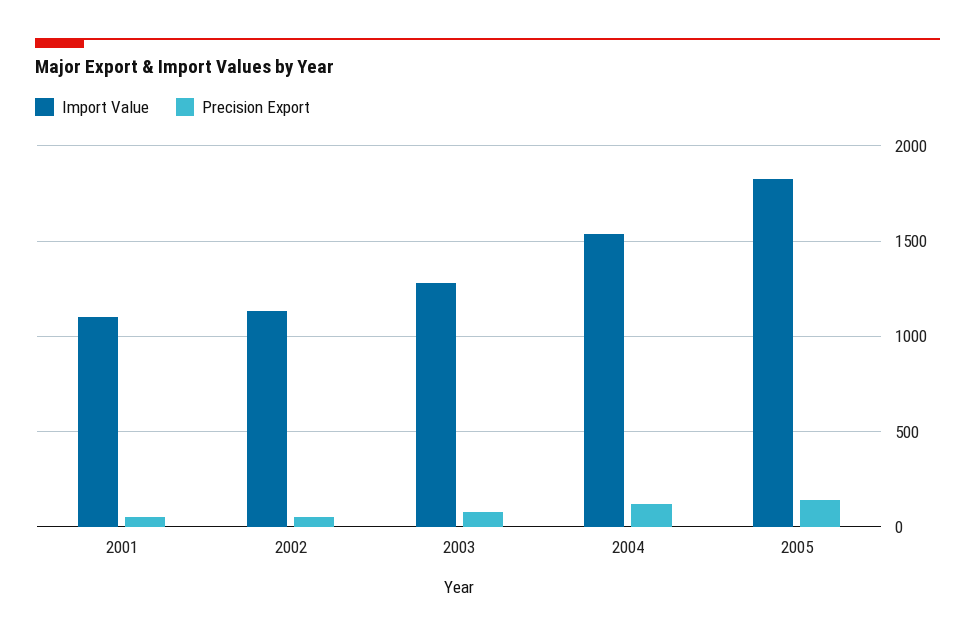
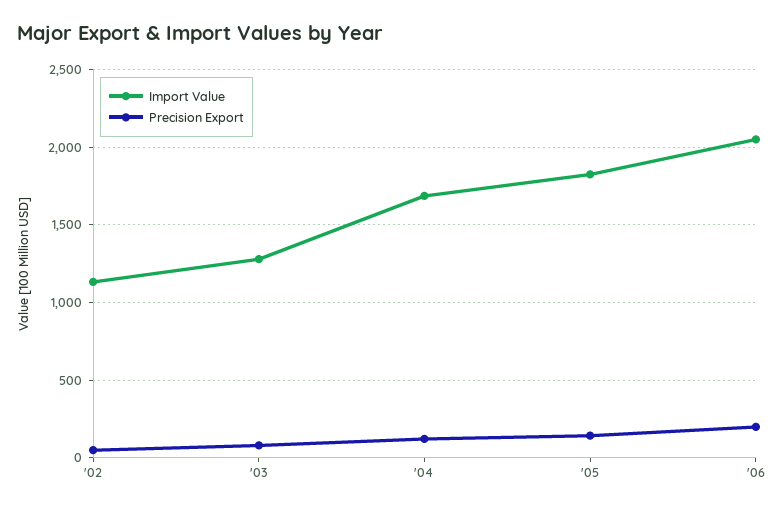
Import Value, 2001: 1100 -> none
Precision Export, 2001: 50 -> none
Import Value, 2004: 1550 -> 1700
Import Value, '06: none -> 2050
Precision Export, '06: none -> 200

